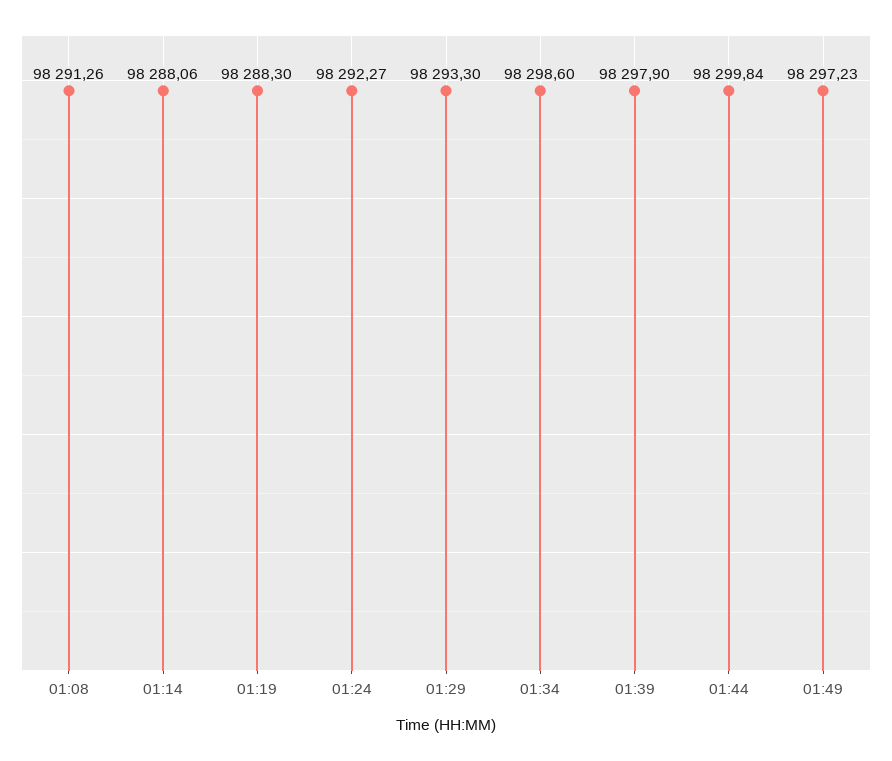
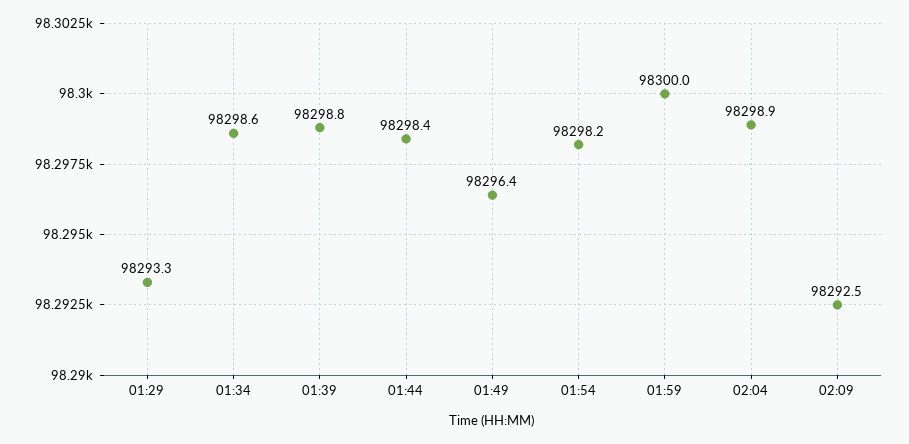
01:08: 98291.26 -> none
01:14: 98288.06 -> none
01:19: 98288.3 -> none
01:24: 98292.27 -> none
01:39: 98297.9 -> 98298.8
01:44: 98299.84 -> 98298.4
01:49: 98297.23 -> 98296.4
01:54: none -> 98298.2
01:59: none -> 98300
02:04: none -> 98298.9
02:09: none -> 98292.5

